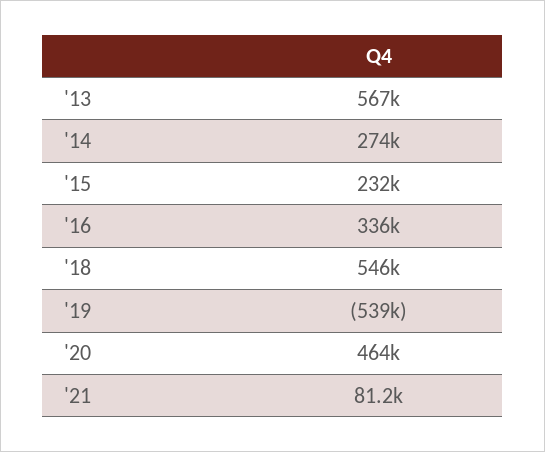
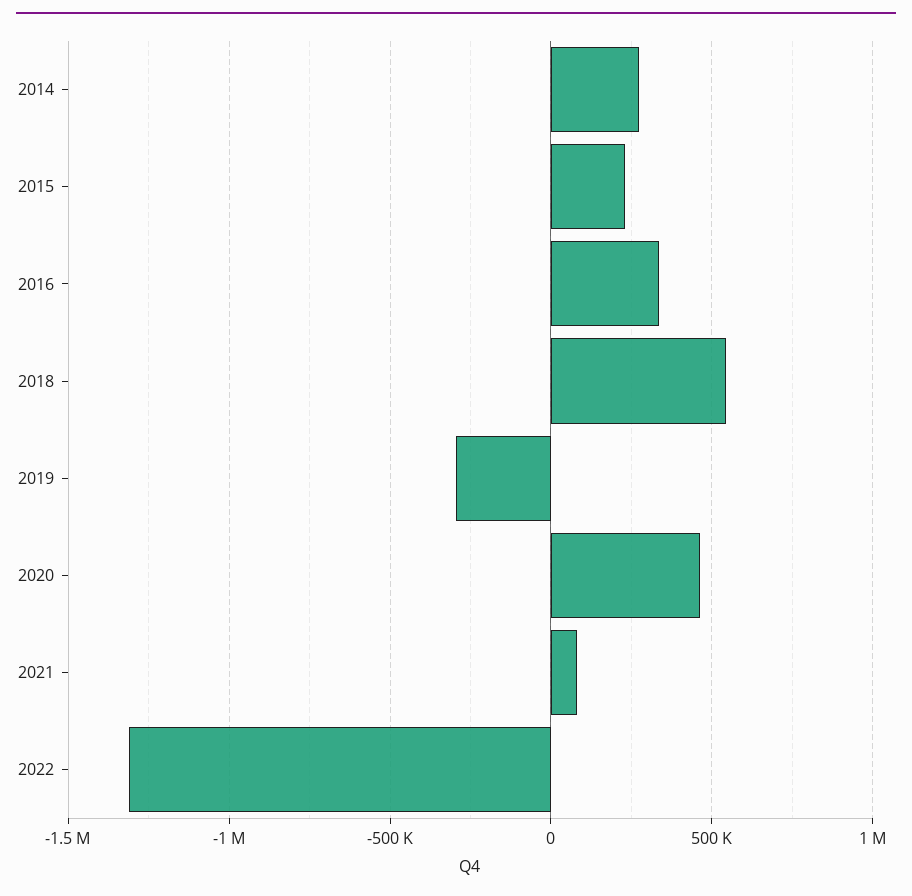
'13: 567000 -> none
'19: -539000 -> -300000
2022: none -> -1300000

